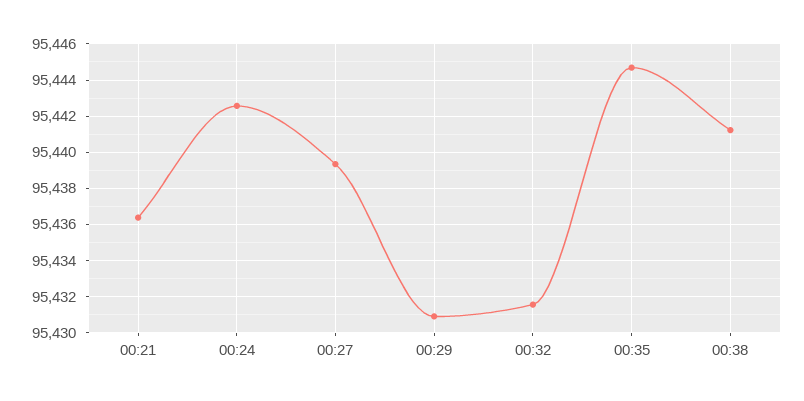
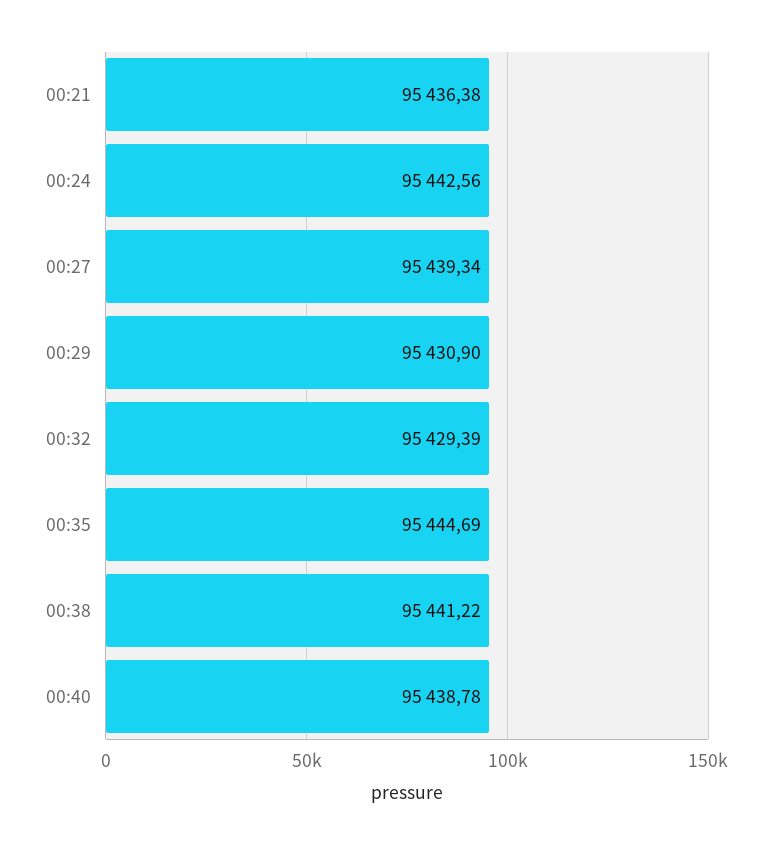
00:32: 95431.5 -> 95429.39
00:40: none -> 95438.78

